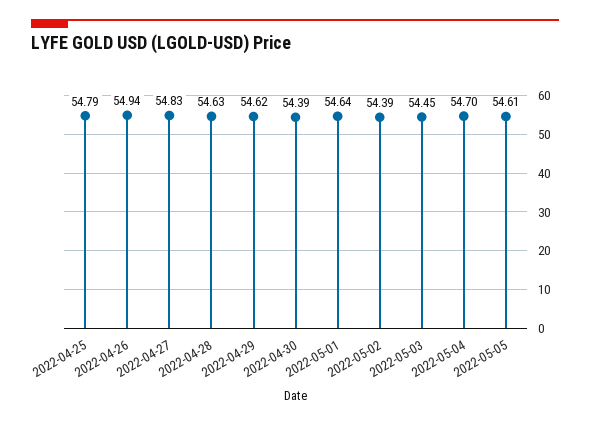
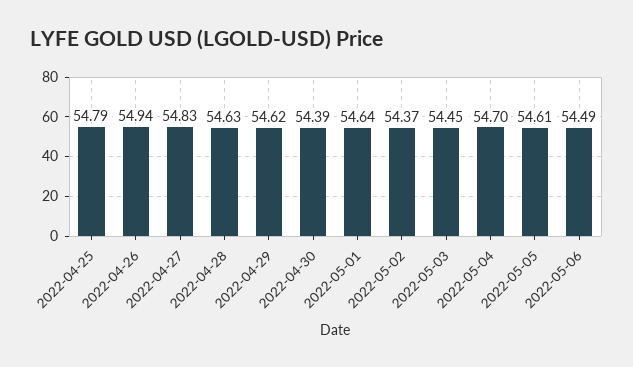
2022-05-02: 54.39 -> 54.37
2022-05-06: none -> 54.49

